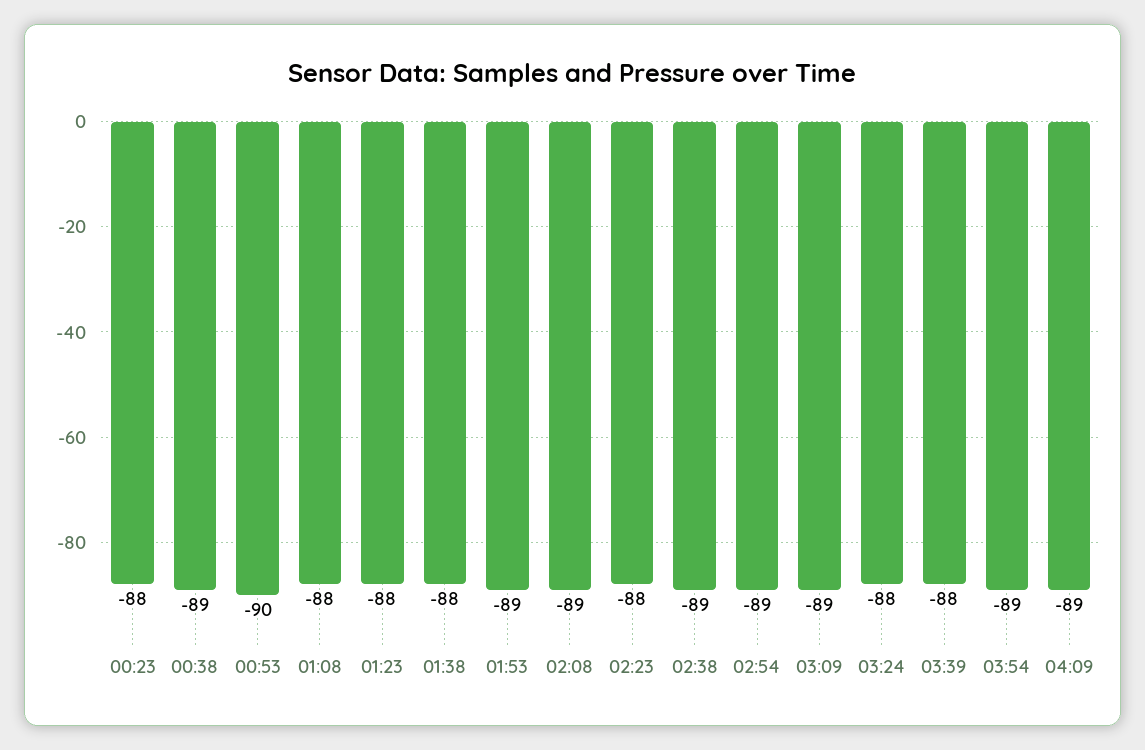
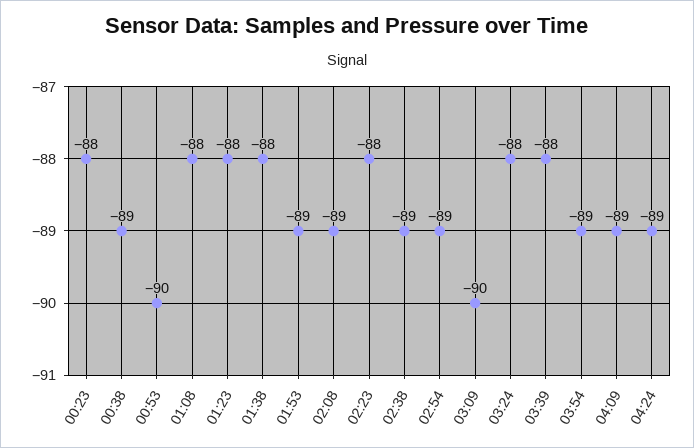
03:09: -89 -> -90
04:24: none -> -89

